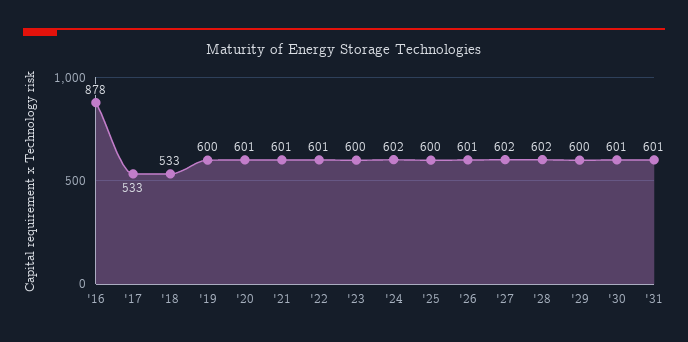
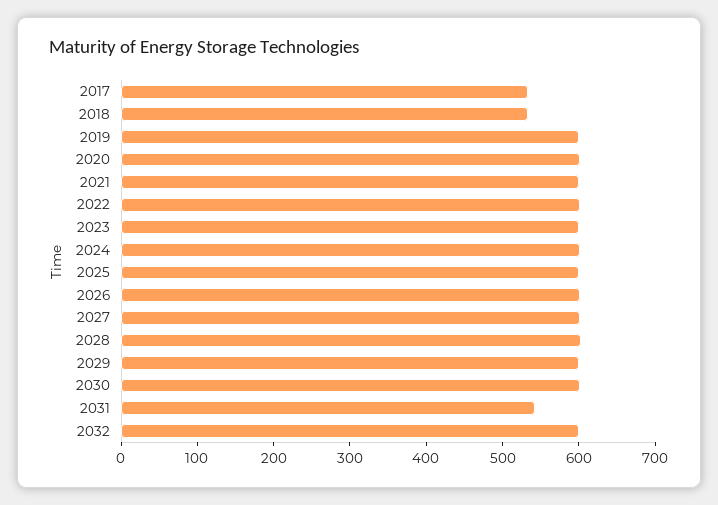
'16: 878 -> none
'31: 601 -> 540
2032: none -> 600

